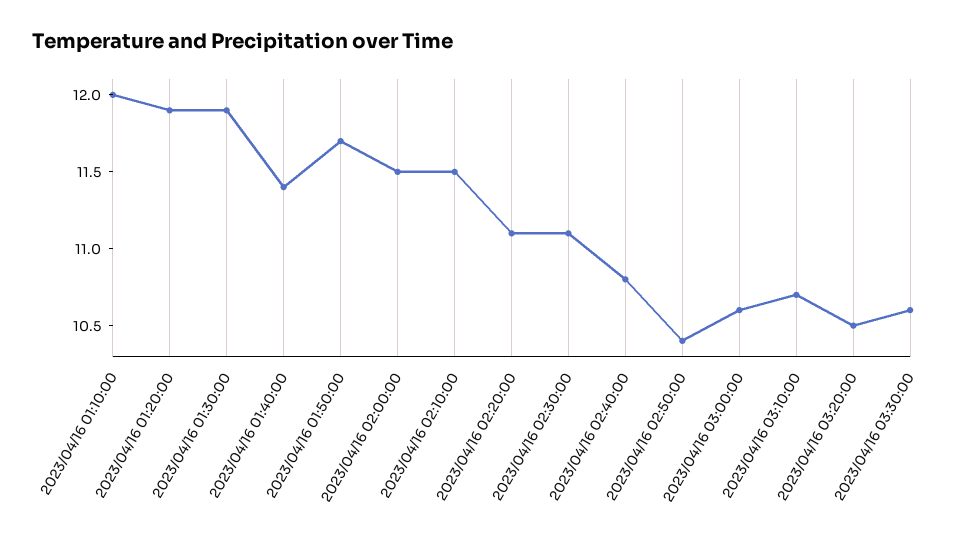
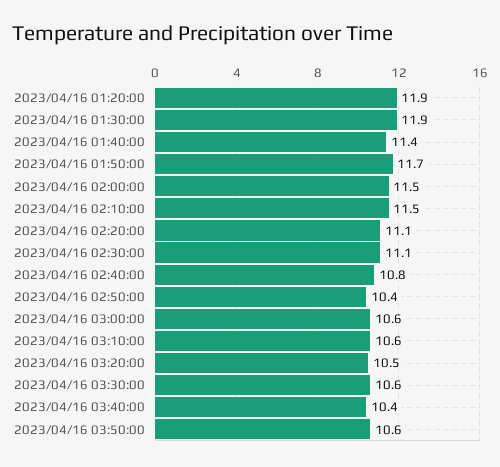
2023/04/16 01:10:00: 12 -> none
2023/04/16 03:10:00: 10.7 -> 10.6
2023/04/16 03:40:00: none -> 10.4
2023/04/16 03:50:00: none -> 10.6

